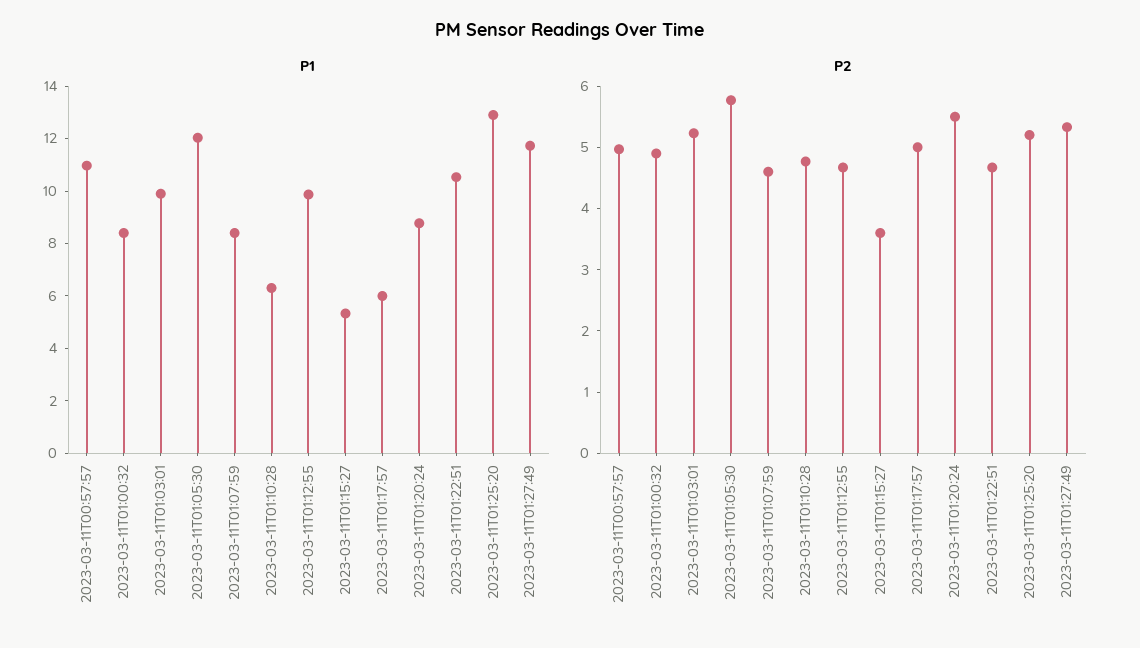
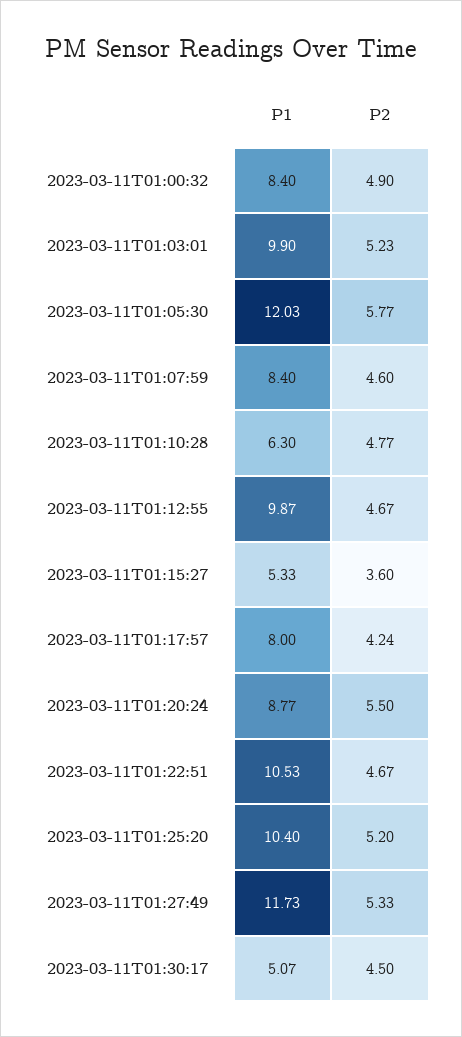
P1, 2023-03-11T00:57:57: 11 -> none
P1, 2023-03-11T01:17:57: 6 -> 8
P1, 2023-03-11T01:25:20: 13 -> 10.4
P2, 2023-03-11T00:57:57: 5 -> none
P2, 2023-03-11T01:17:57: 5 -> 4.24
P1, 2023-03-11T01:30:17: none -> 5.07
P2, 2023-03-11T01:30:17: none -> 4.5

